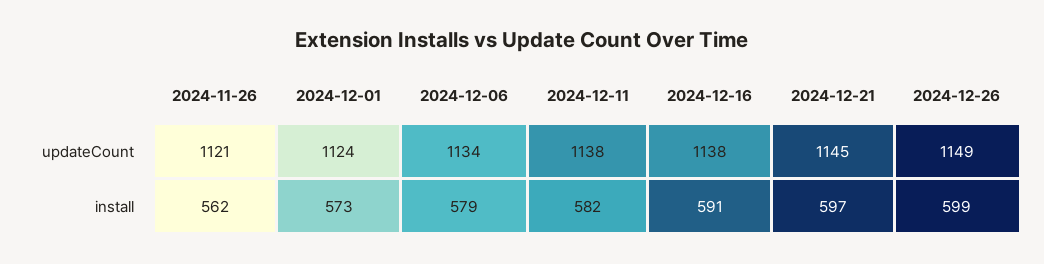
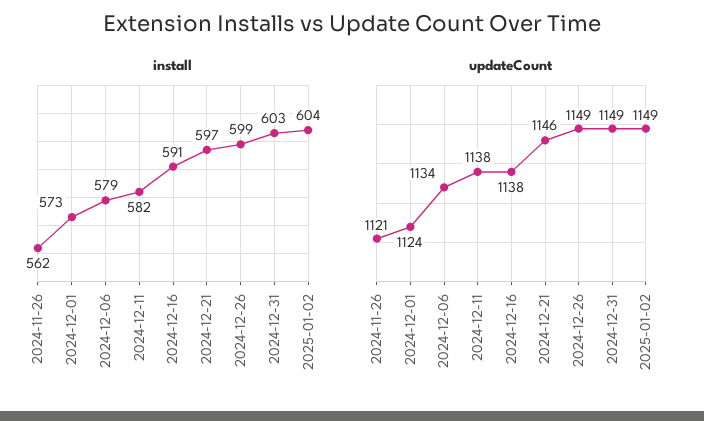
updateCount, 2024-12-21: 1145 -> 1146
install, 2024-12-31: none -> 603
install, 2025-01-02: none -> 604
updateCount, 2024-12-31: none -> 1149
updateCount, 2025-01-02: none -> 1149

